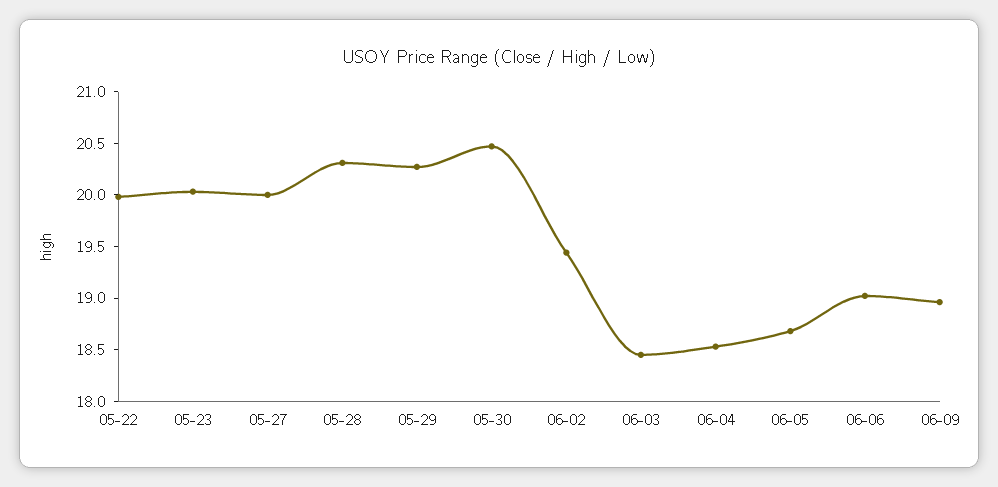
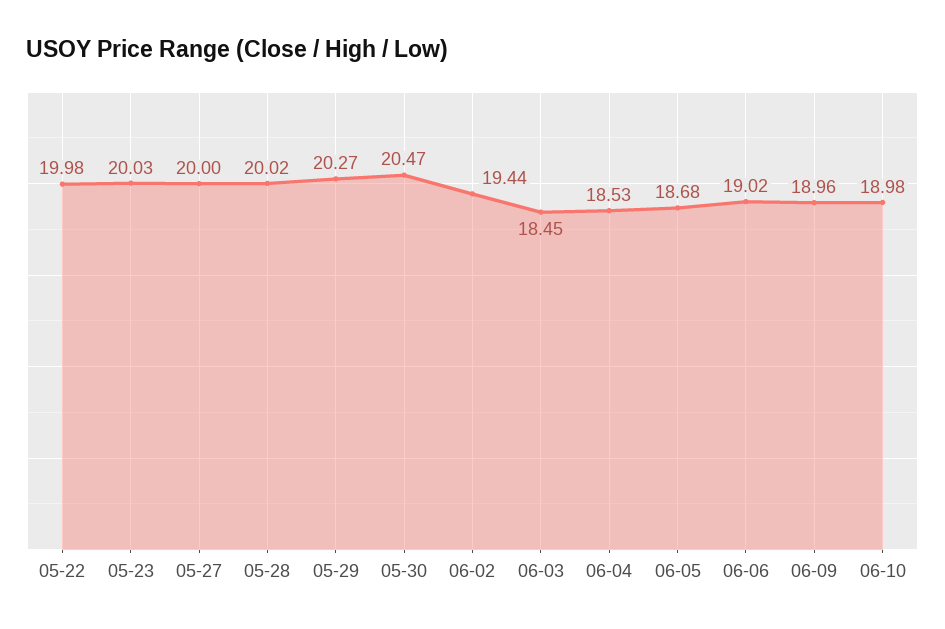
05-28: 20.3 -> 20.02
06-10: none -> 18.98

